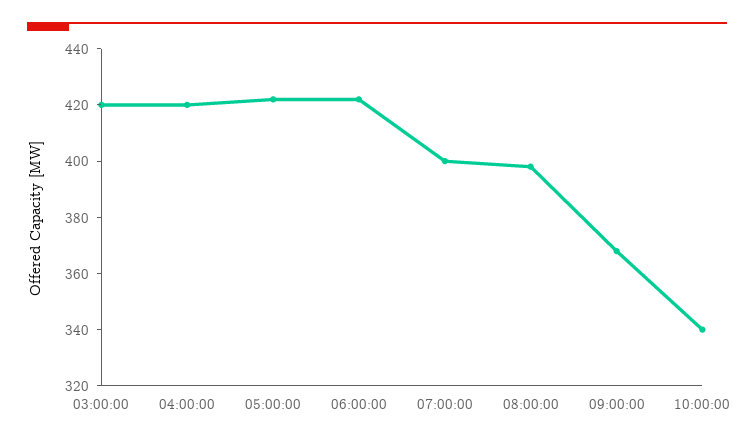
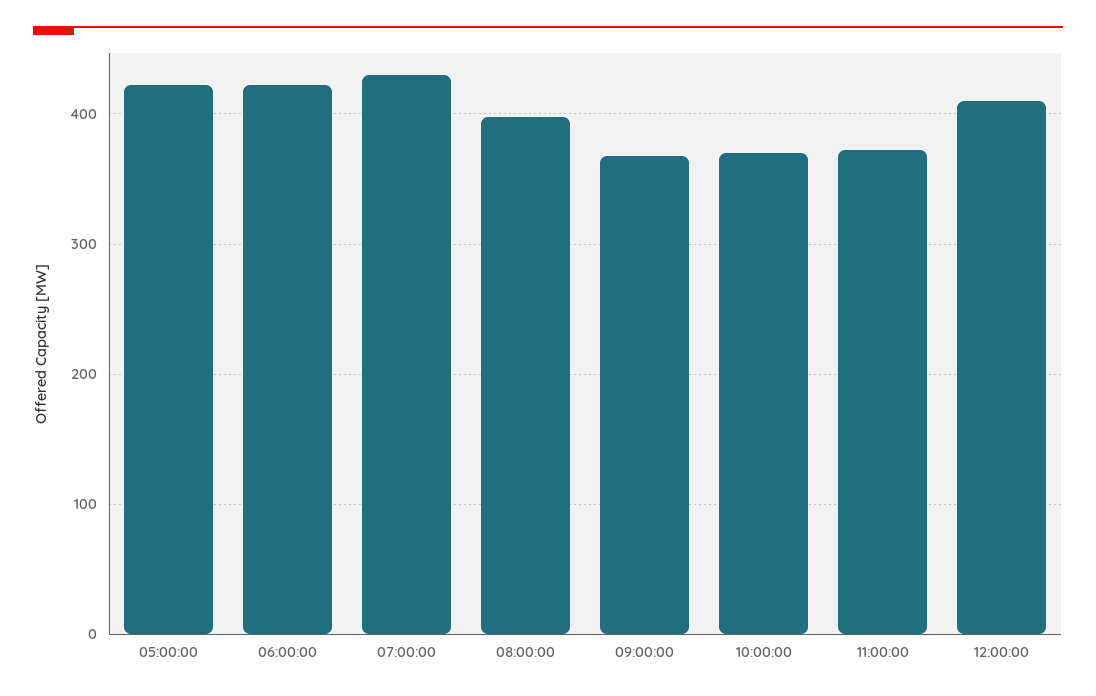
03:00:00: 420 -> none
04:00:00: 420 -> none
07:00:00: 400 -> 430
10:00:00: 340 -> 370
11:00:00: none -> 370
12:00:00: none -> 410

